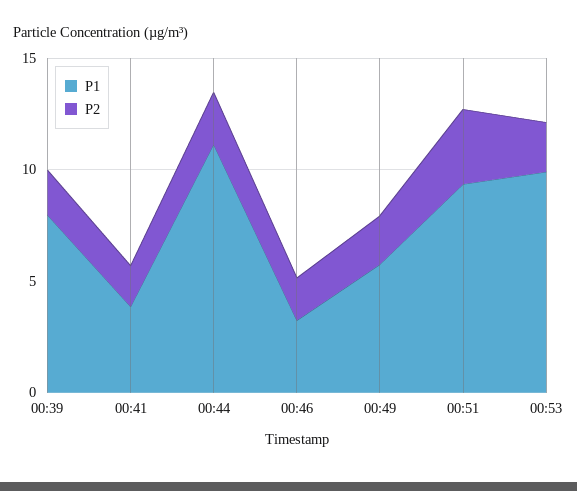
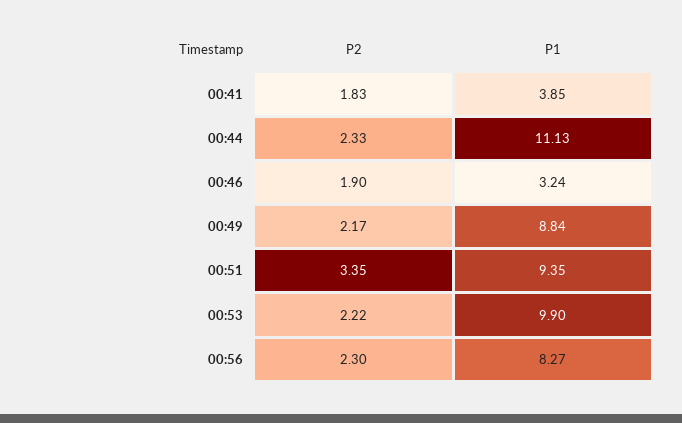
P1, 00:39: 8 -> none
P2, 00:39: 2 -> none
P1, 00:49: 6 -> 8.84
P2, 00:56: none -> 2.3
P1, 00:56: none -> 8.27

